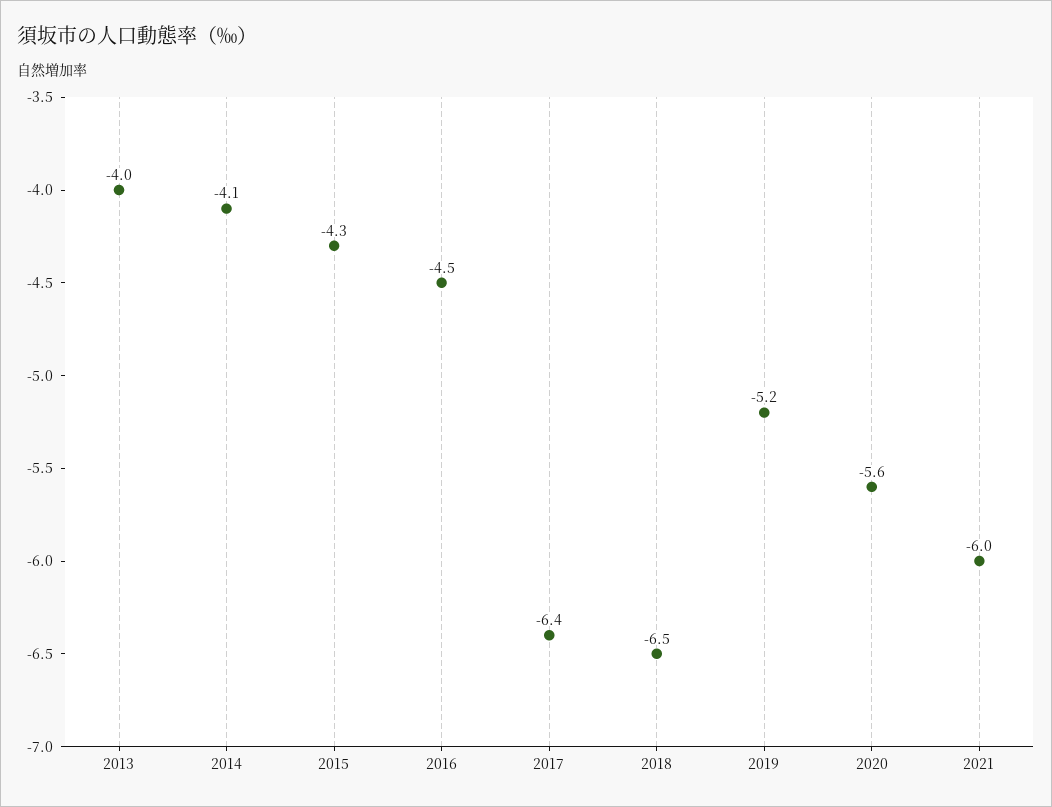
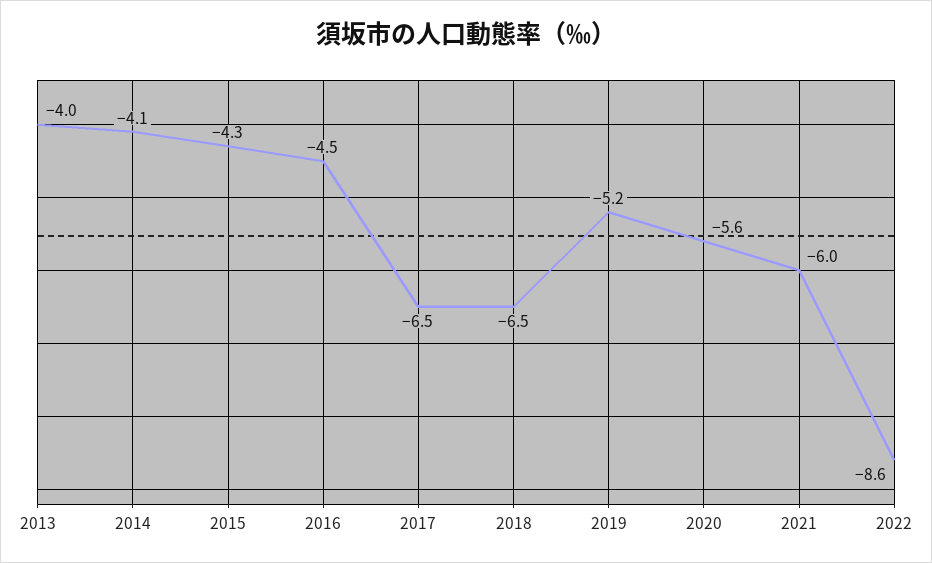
2017: -6.4 -> -6.5
2022: none -> -8.6

